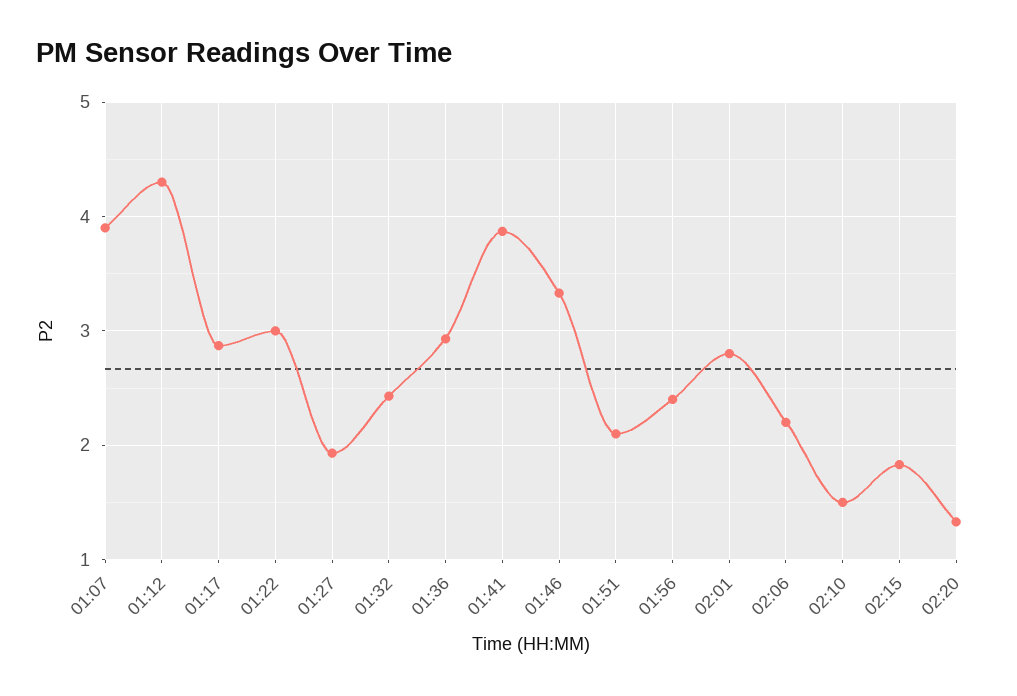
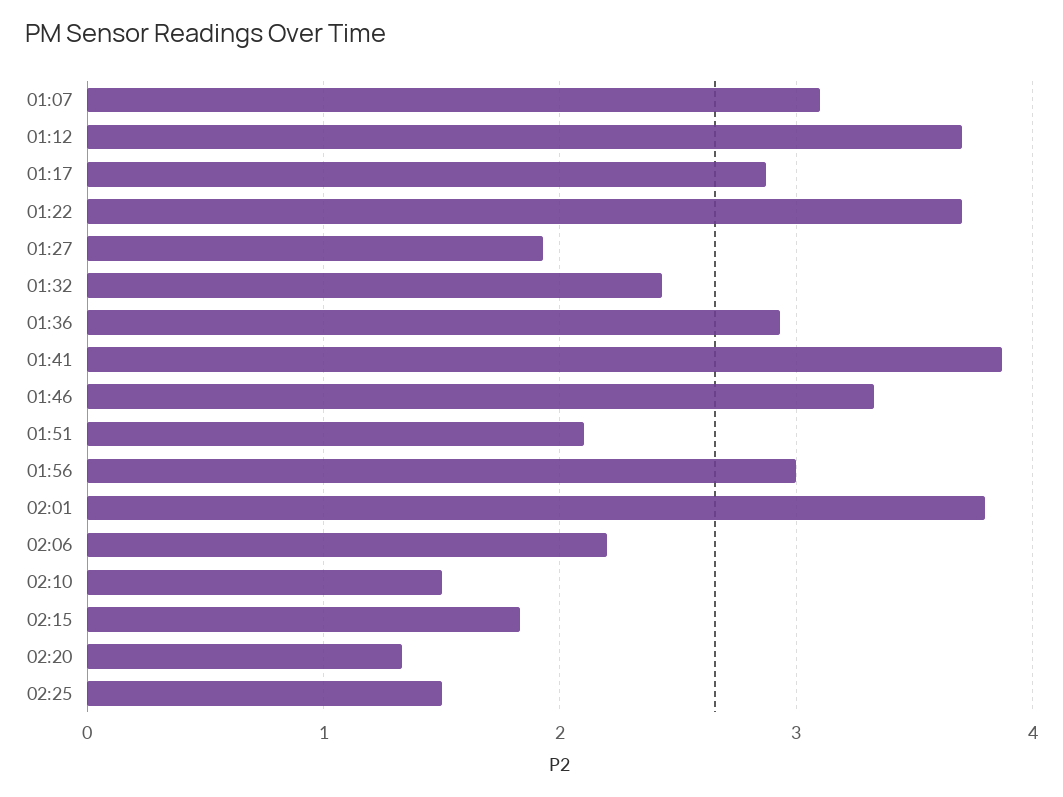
01:07: 3.9 -> 3.1
01:12: 4.3 -> 3.7
01:22: 3 -> 3.7
01:56: 2.4 -> 3
02:01: 2.8 -> 3.8
02:25: none -> 1.5

